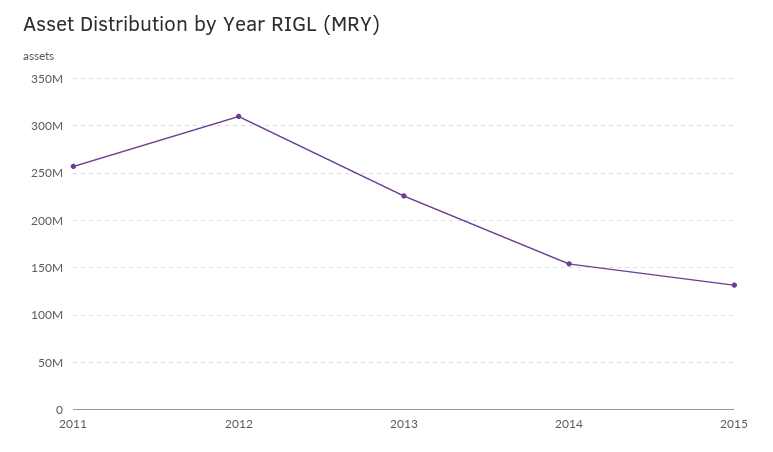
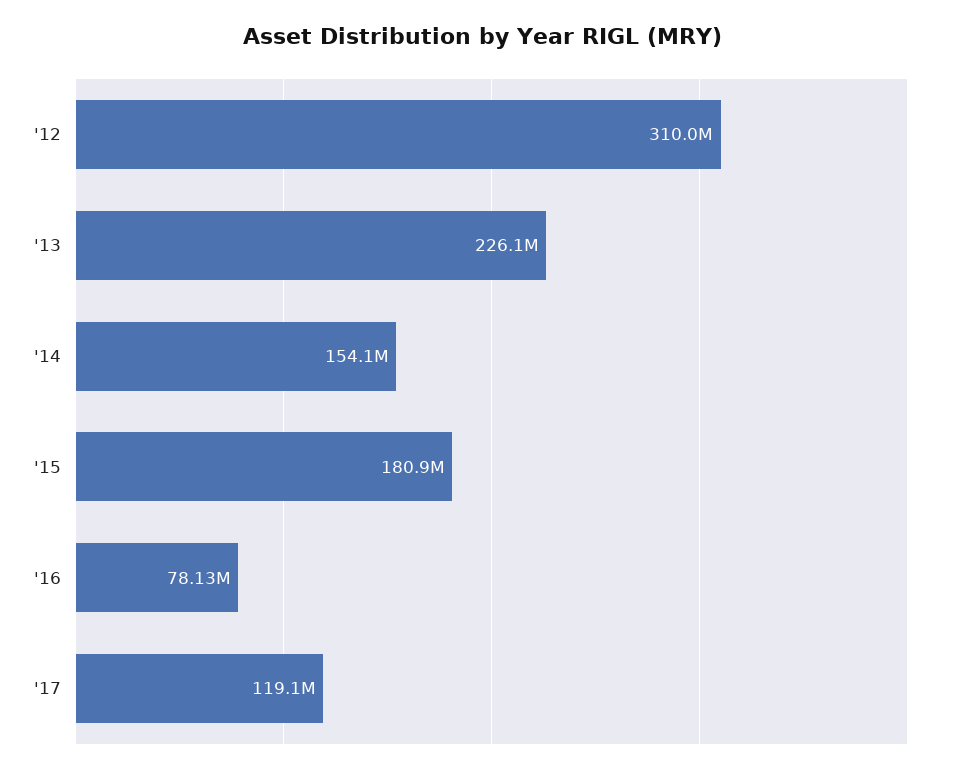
2011: 260000000 -> none
2015: 130000000 -> 180900000
'16: none -> 78130000
'17: none -> 119100000

